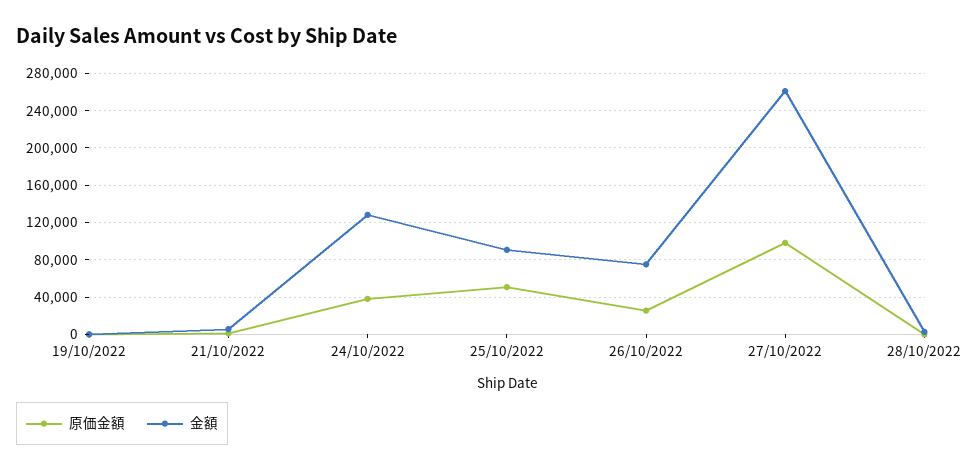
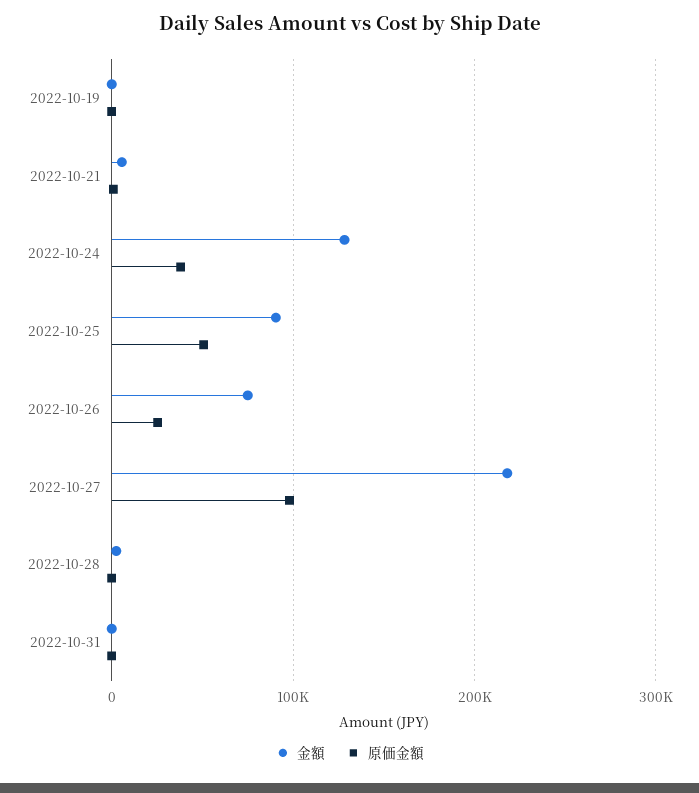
金額, 27/10/2022: 260000 -> 220000
金額, 2022-10-31: none -> 0
原価金額, 2022-10-31: none -> 0

